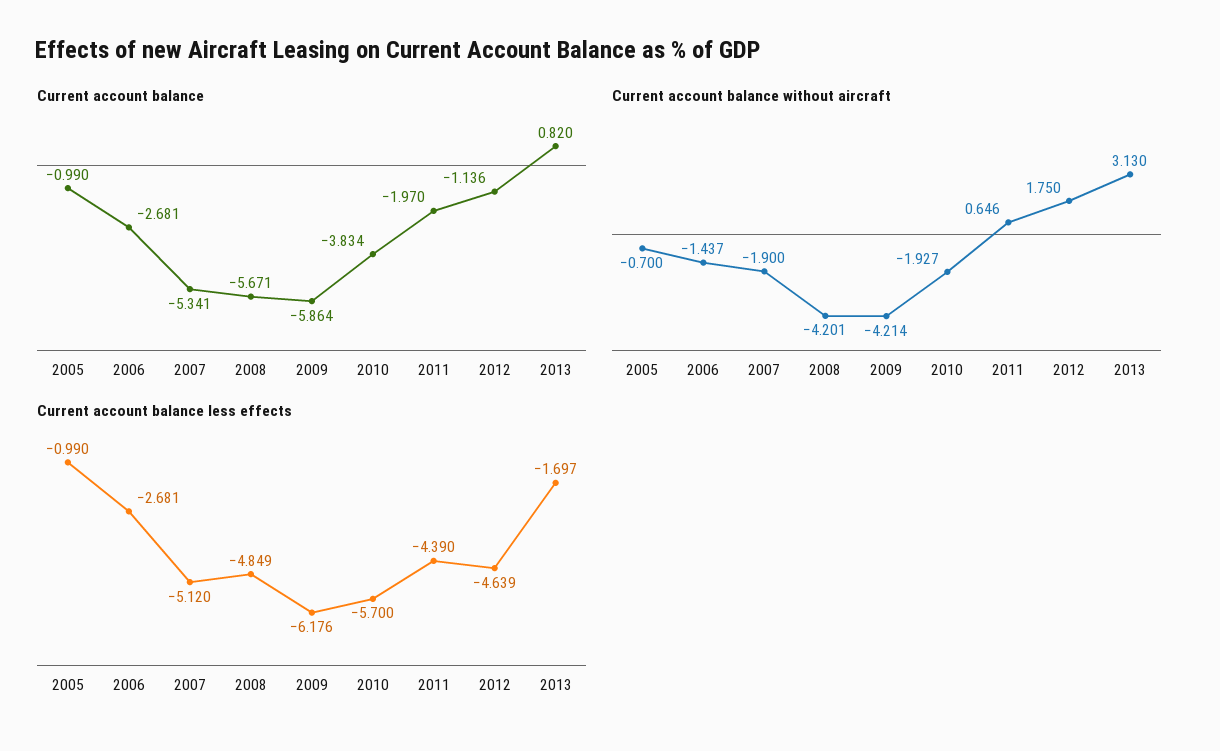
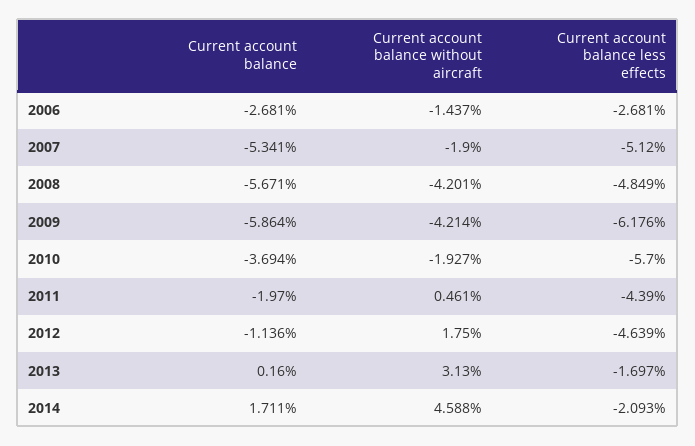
Current account balance, 2005: -0.99 -> none
Current account balance, 2010: -3.834 -> -3.694
Current account balance, 2013: 0.82 -> 0.16
Current account balance without aircraft, 2005: -0.7 -> none
Current account balance without aircraft, 2011: 0.646 -> 0.461
Current account balance less effects, 2005: -0.99 -> none
Current account balance, 2014: none -> 1.711
Current account balance without aircraft, 2014: none -> 4.588
Current account balance less effects, 2014: none -> -2.093

